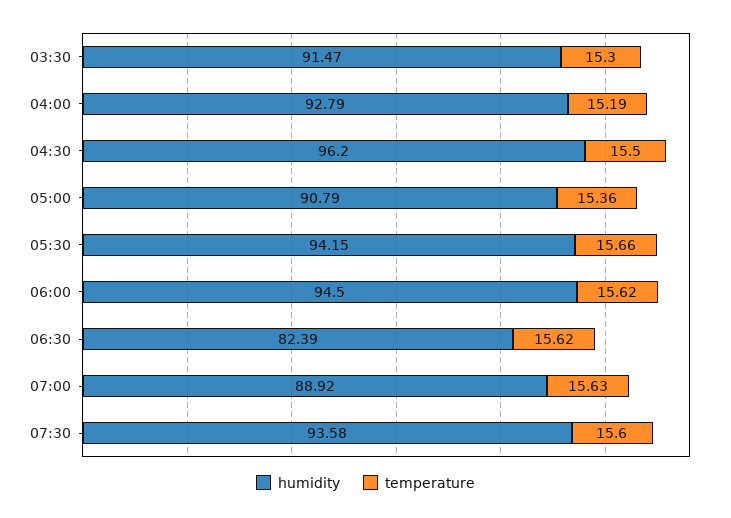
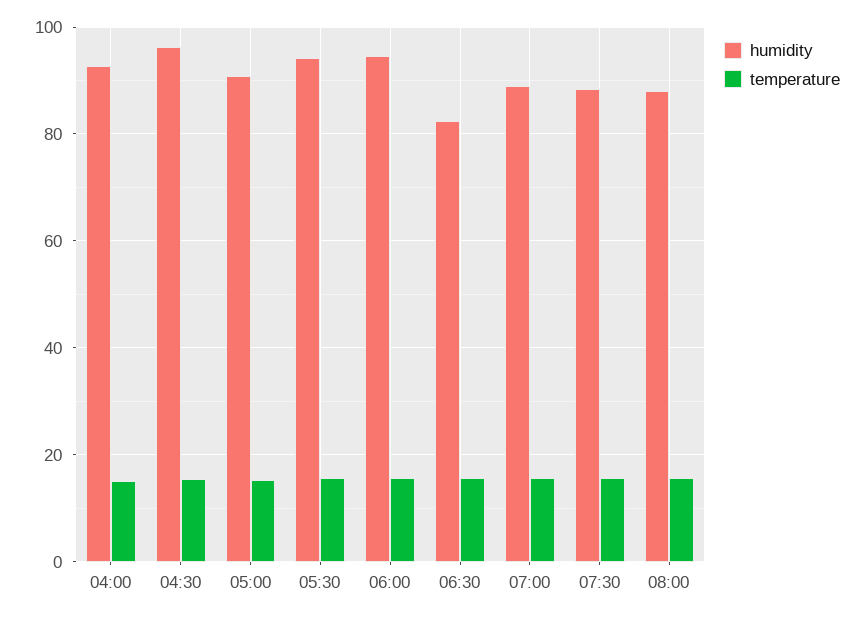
humidity, 03:30: 91.47 -> none
temperature, 03:30: 15.3 -> none
humidity, 07:30: 93.58 -> 88
humidity, 08:00: none -> 88
temperature, 08:00: none -> 16

